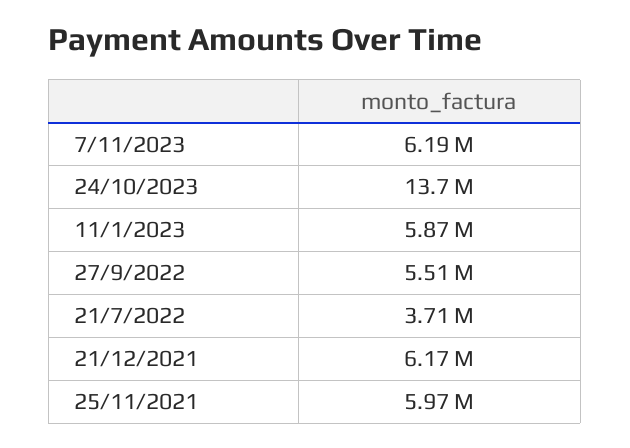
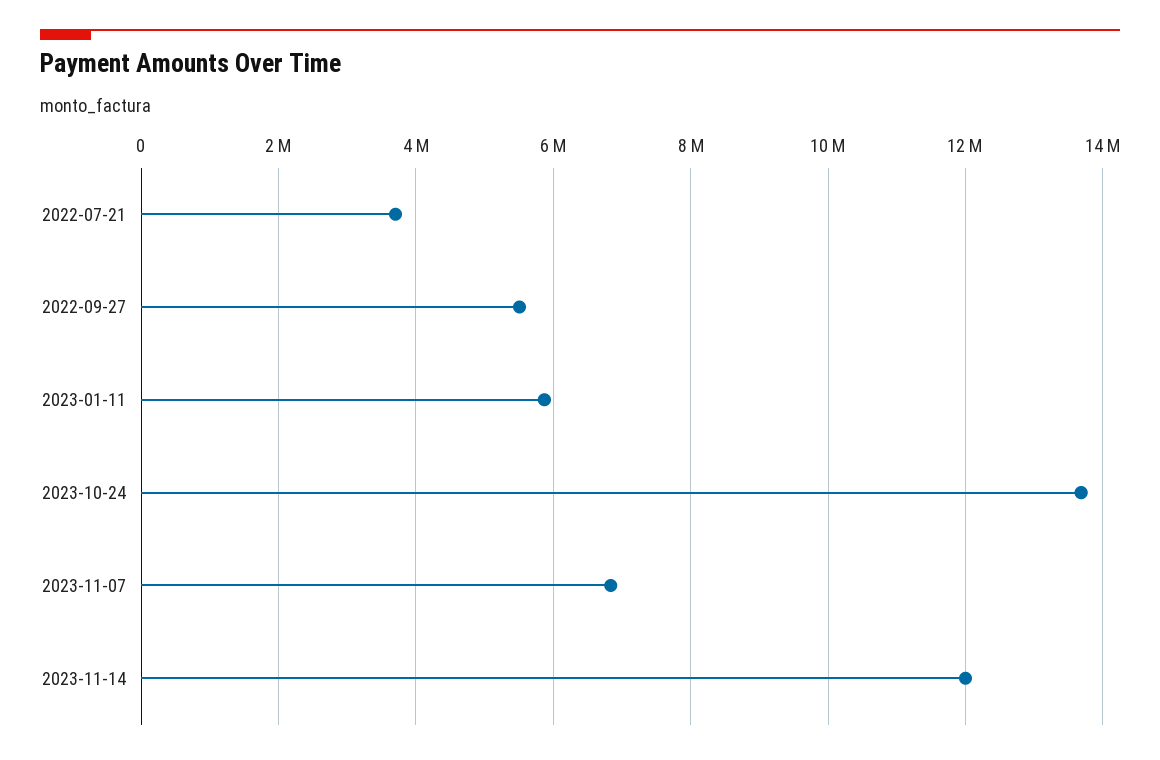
7/11/2023: 6190000 -> 6800000
21/12/2021: 6170000 -> none
25/11/2021: 5970000 -> none
2023-11-14: none -> 12000000

